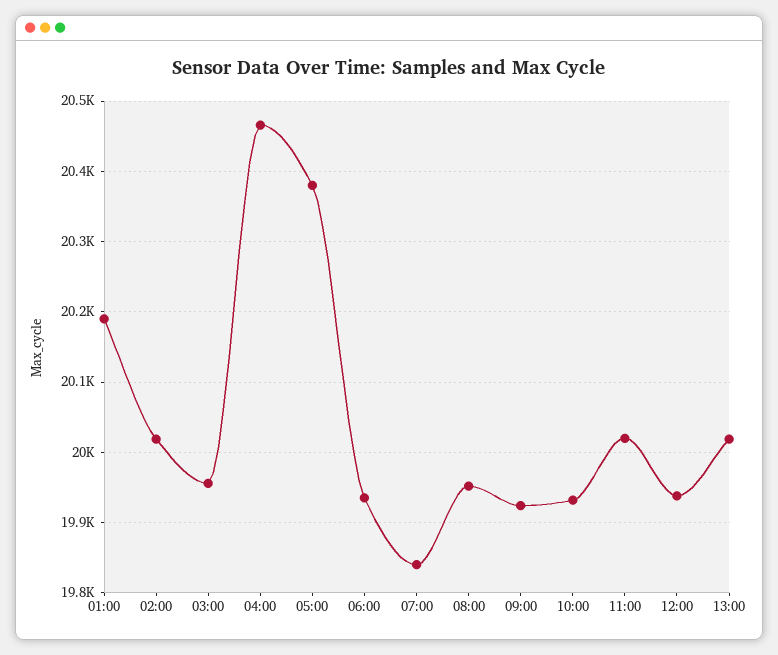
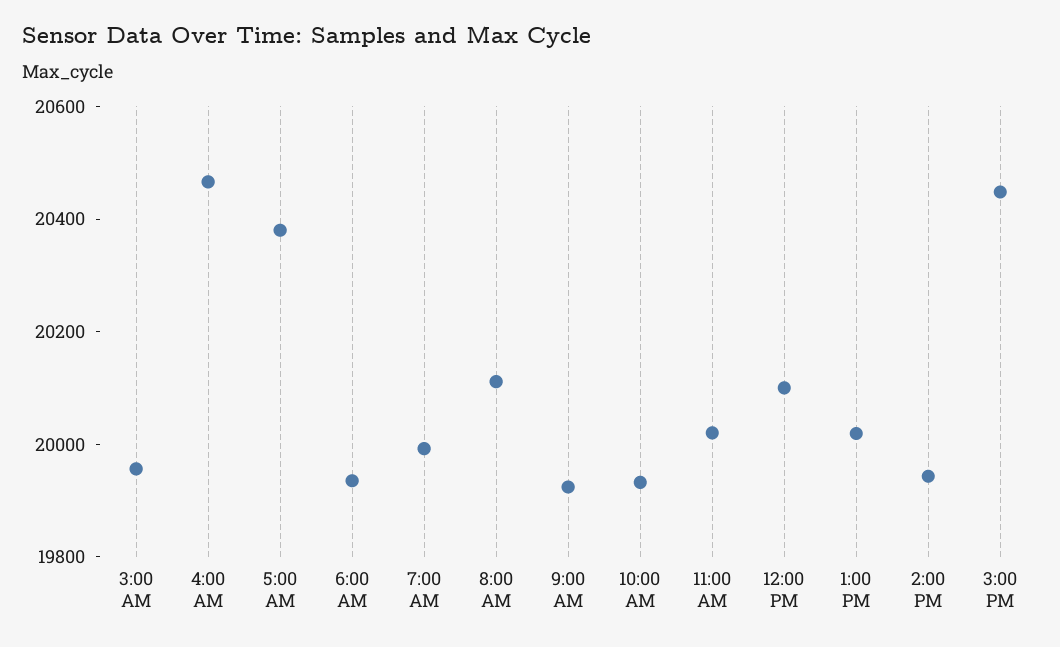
01:00: 20190 -> none
02:00: 20020 -> none
07:00: 19840 -> 20000
08:00: 19950 -> 20100
12:00: 19940 -> 20100
2:00 PM: none -> 19950
3:00 PM: none -> 20450

